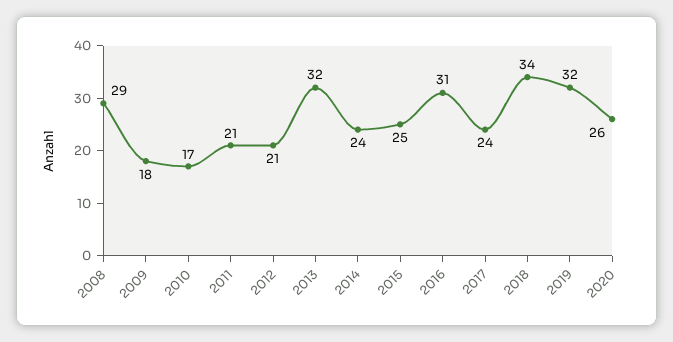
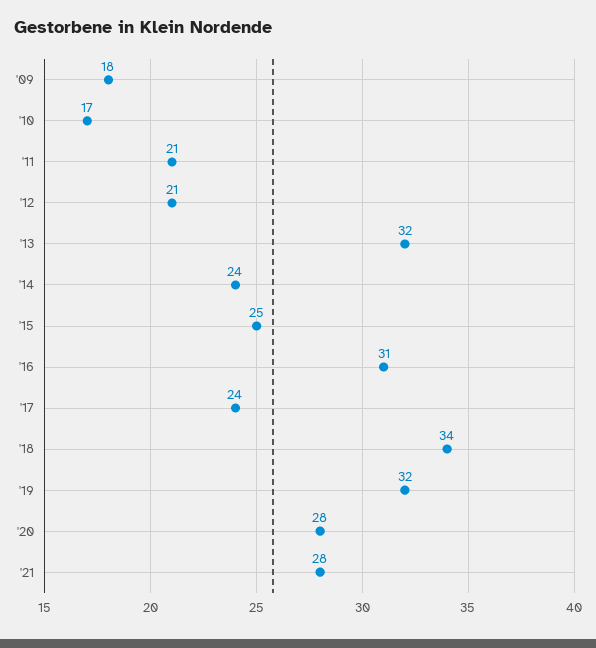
2008: 29 -> none
2020: 26 -> 28
'21: none -> 28

